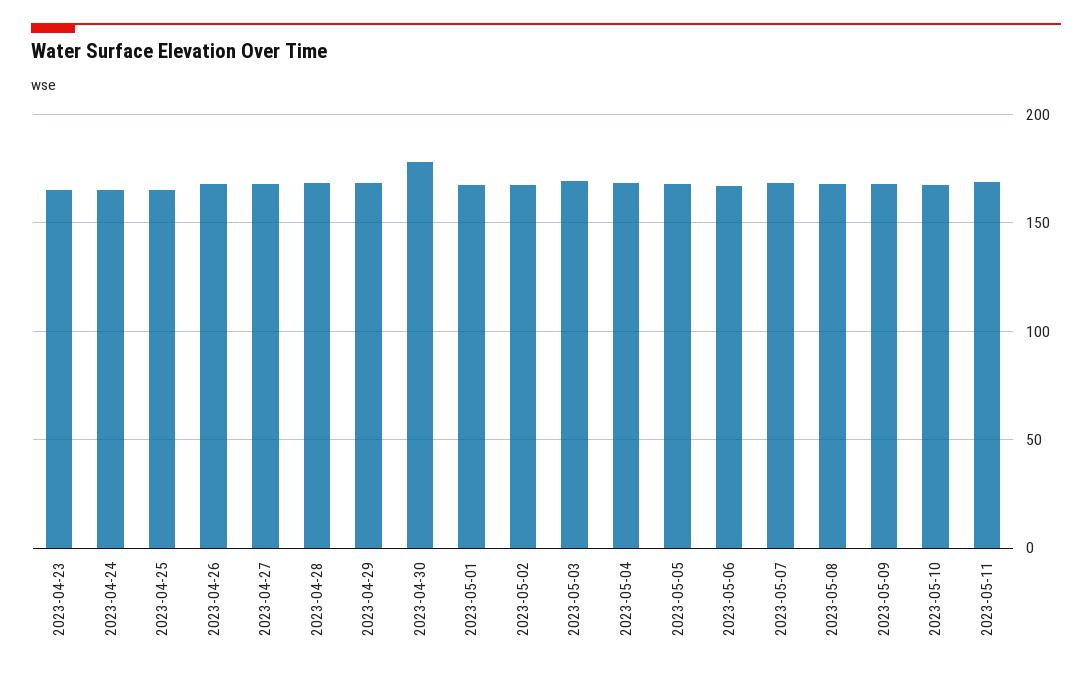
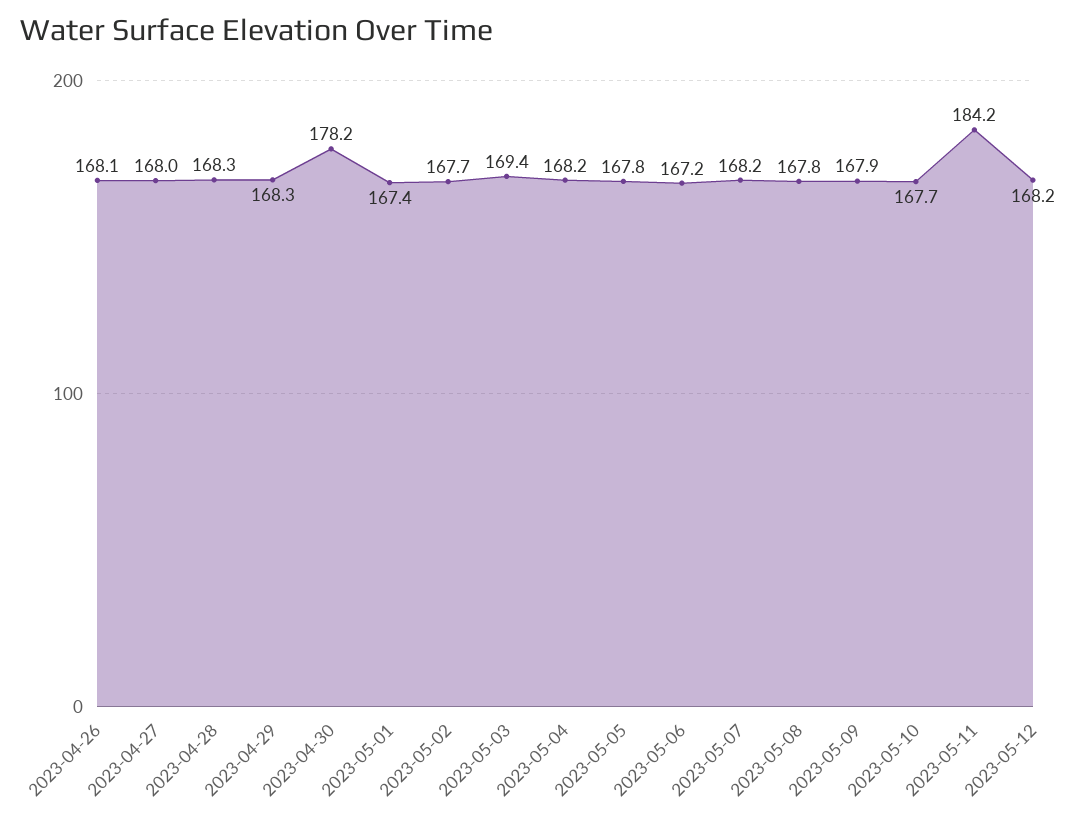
2023-04-23: 165 -> none
2023-04-24: 165 -> none
2023-04-25: 165 -> none
2023-05-11: 170 -> 184.2
2023-05-12: none -> 168.2

